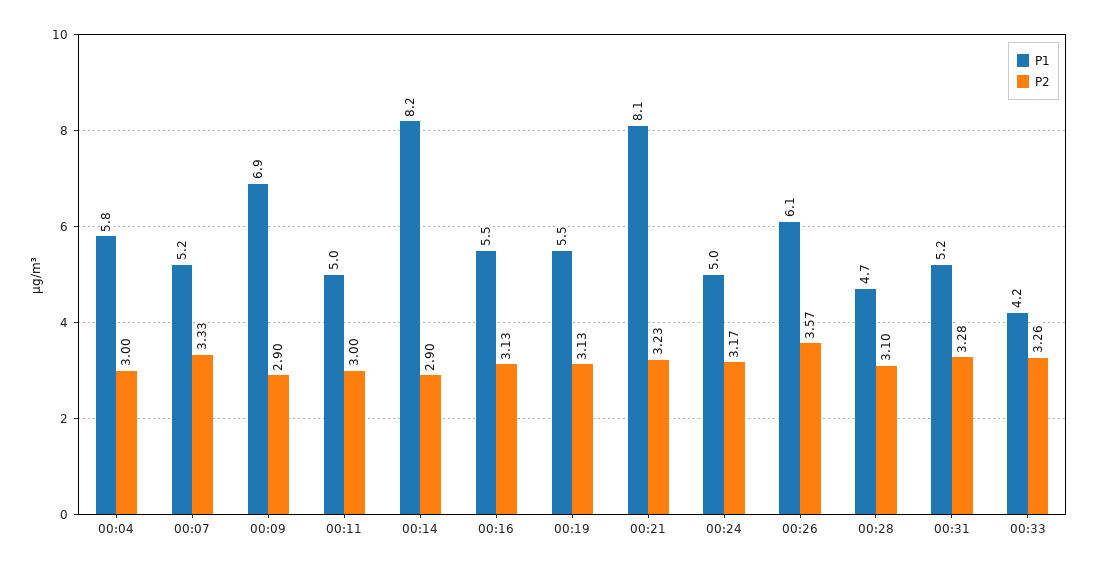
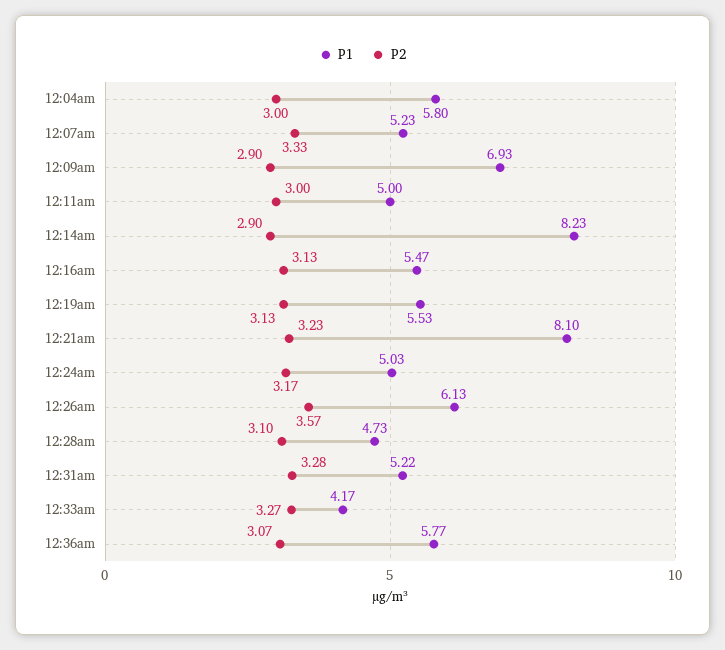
P2, 00:33: 3.26 -> 3.27
P1, 12:36am: none -> 5.77
P2, 12:36am: none -> 3.07

